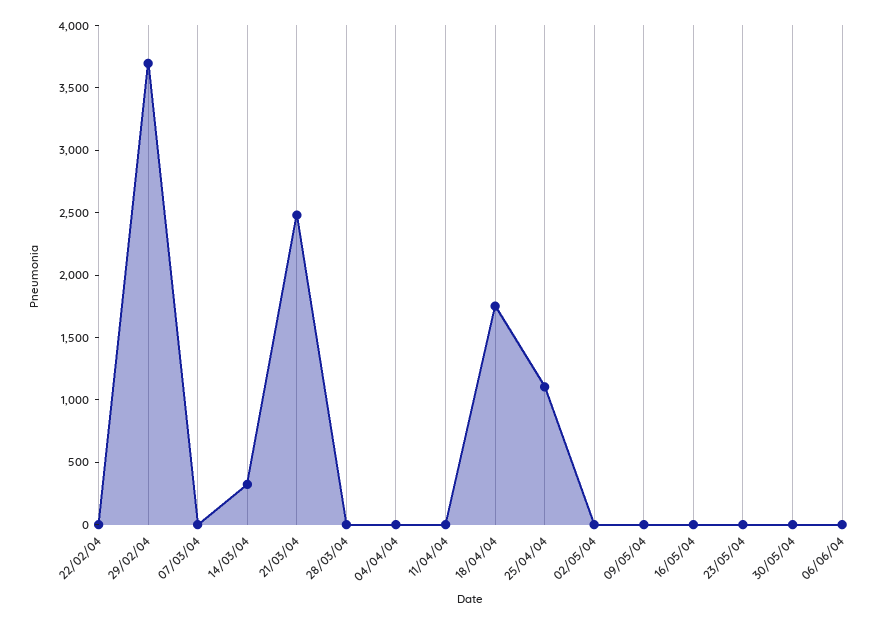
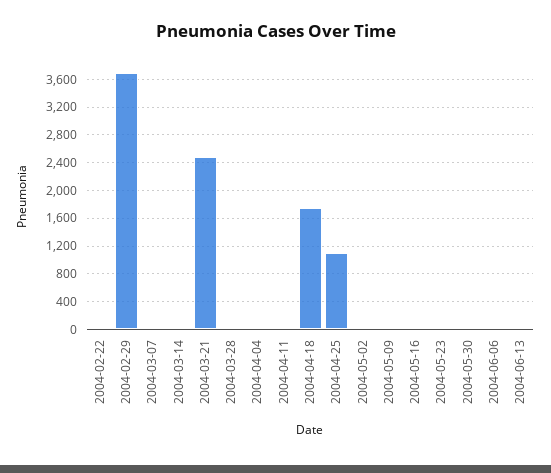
14/03/04: 300 -> 0
2004-06-13: none -> 0

